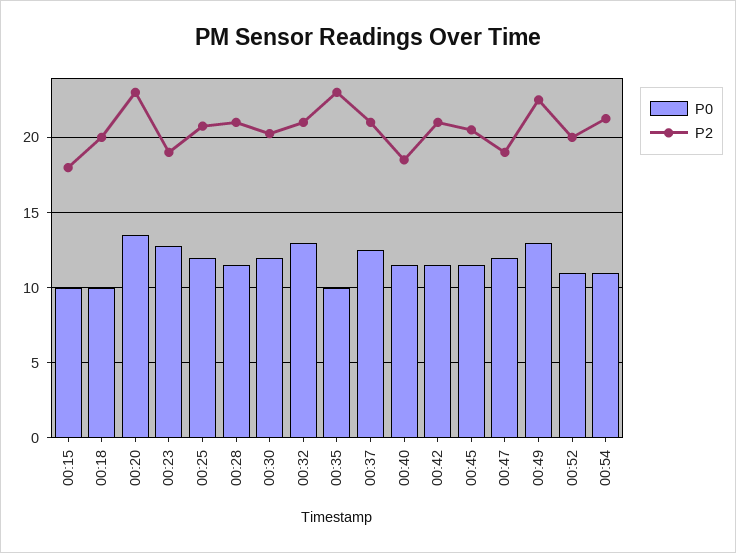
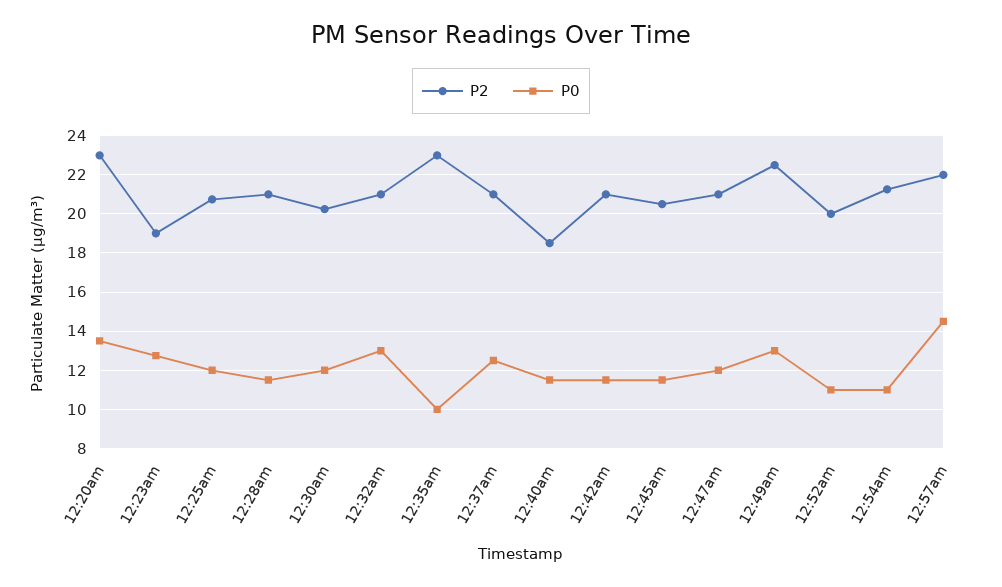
P0, 00:15: 10 -> none
P2, 00:15: 18 -> none
P0, 00:18: 10 -> none
P2, 00:18: 20 -> none
P2, 00:47: 19 -> 21
P2, 12:57am: none -> 22
P0, 12:57am: none -> 14.5

